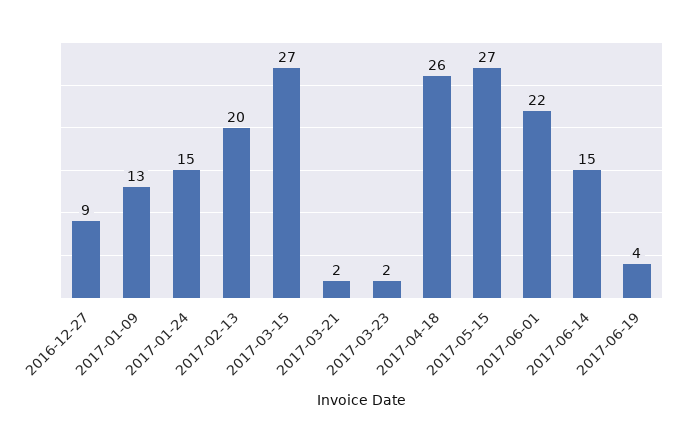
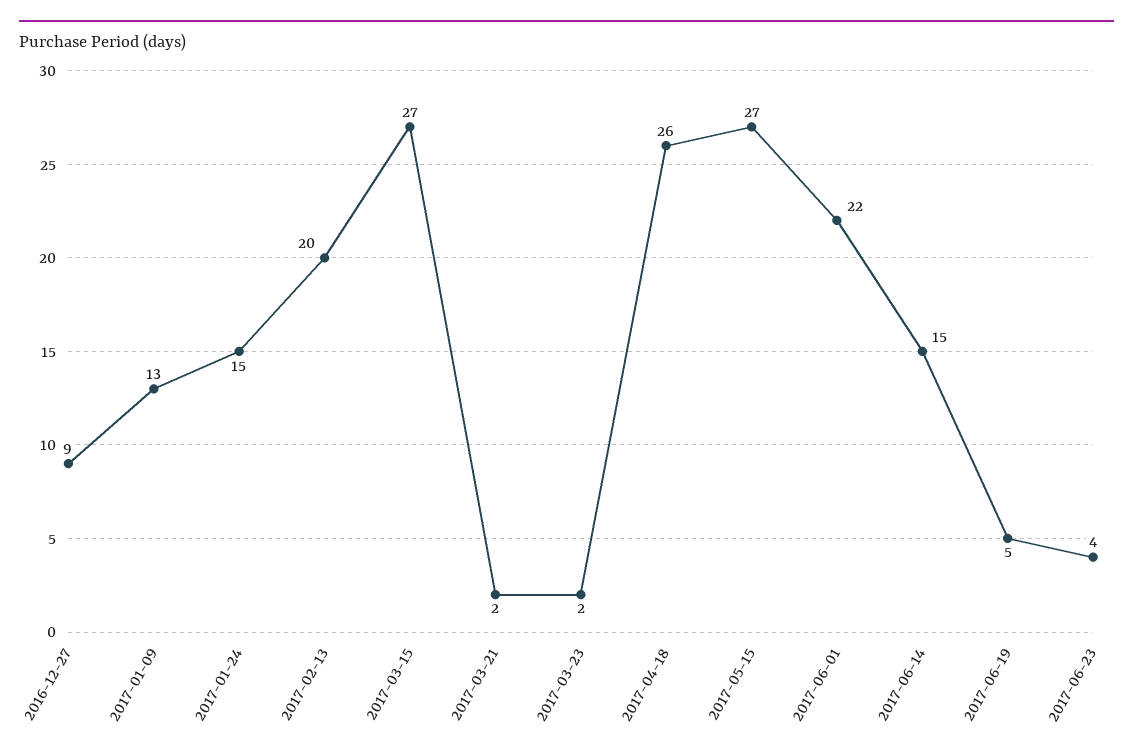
2017-06-19: 4 -> 5
2017-06-23: none -> 4

